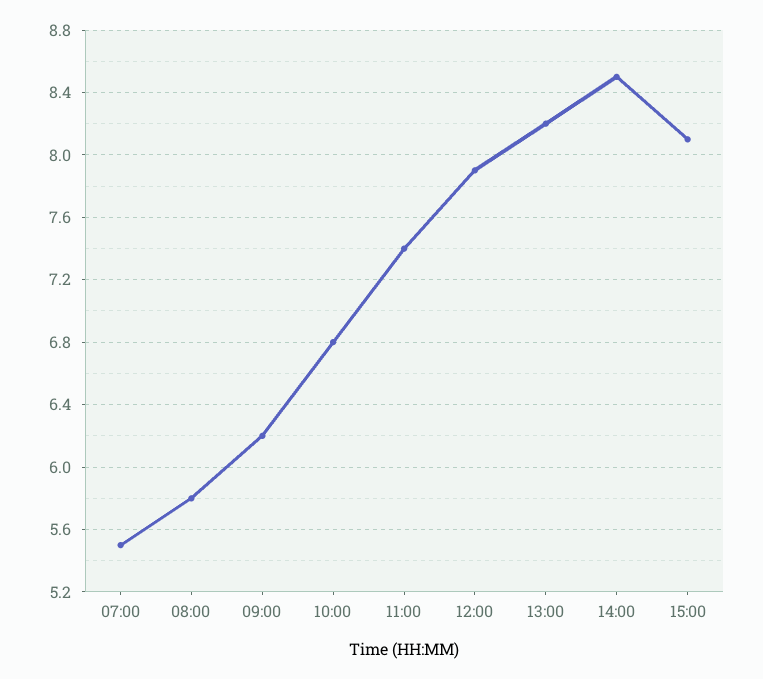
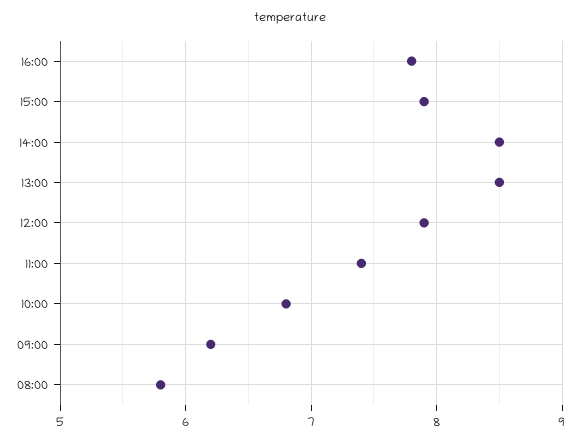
07:00: 5.5 -> none
13:00: 8.2 -> 8.5
15:00: 8.1 -> 7.9
16:00: none -> 7.8

